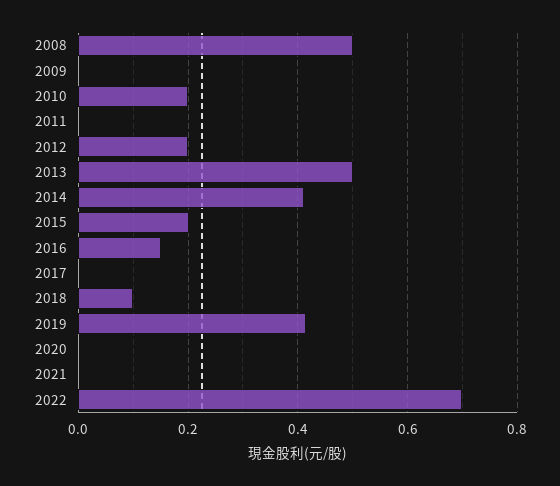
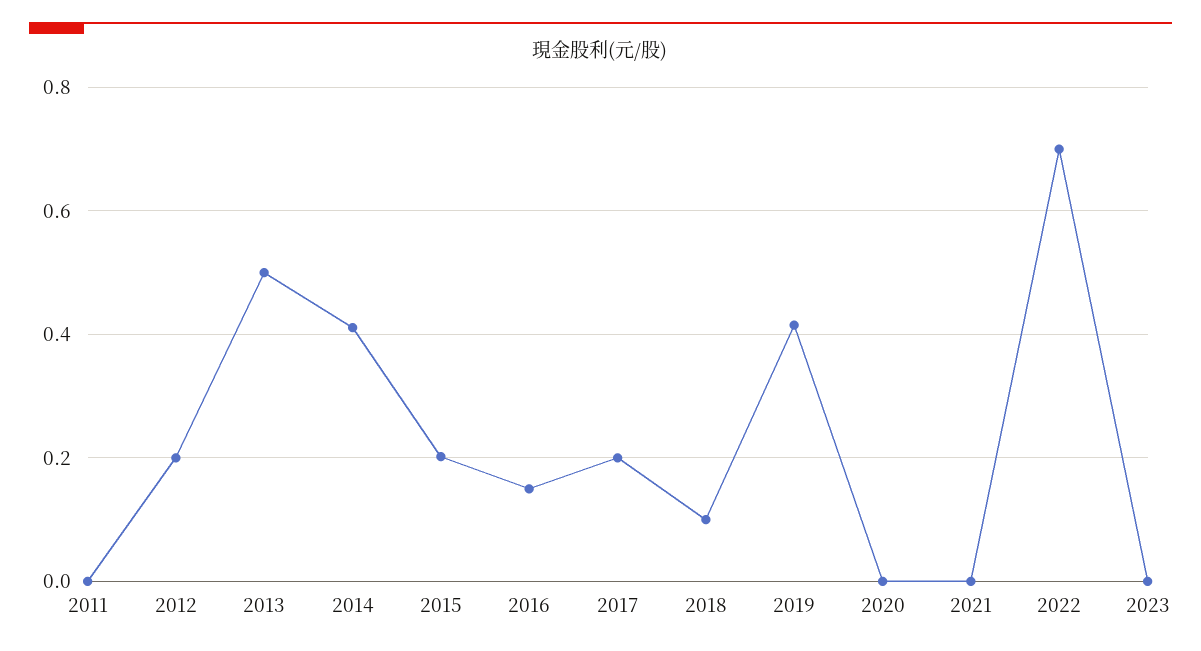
2008: 0.5 -> none
2009: 0 -> none
2010: 0.2 -> none
2017: 0 -> 0.2
2023: none -> 0

